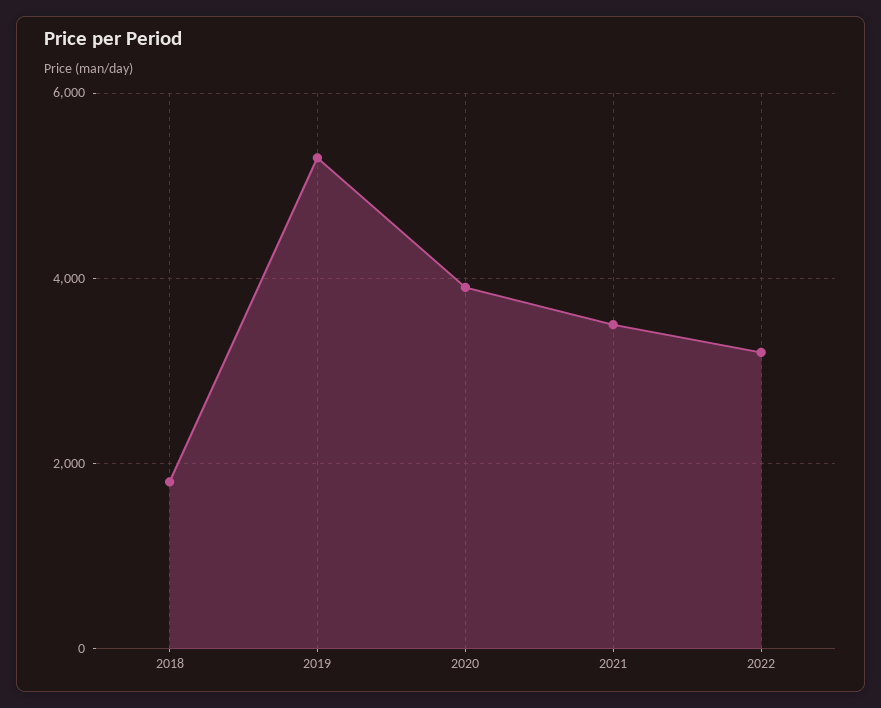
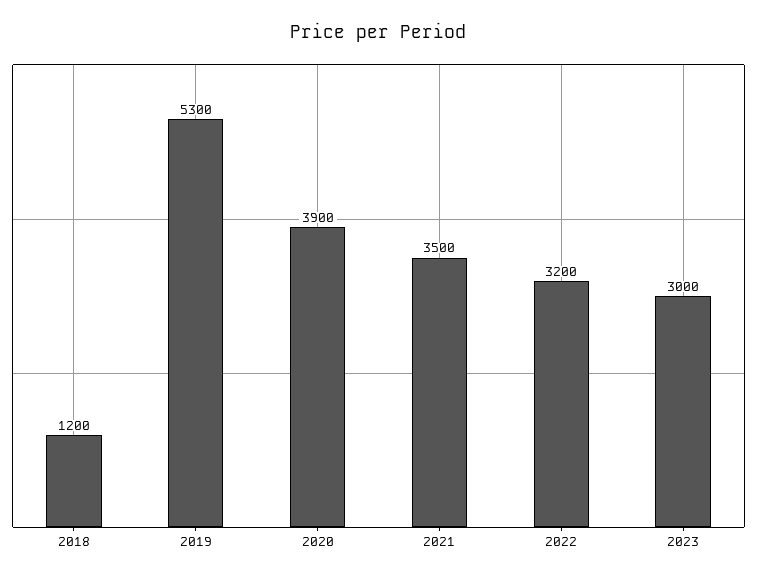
2018: 1800 -> 1200
2023: none -> 3000

